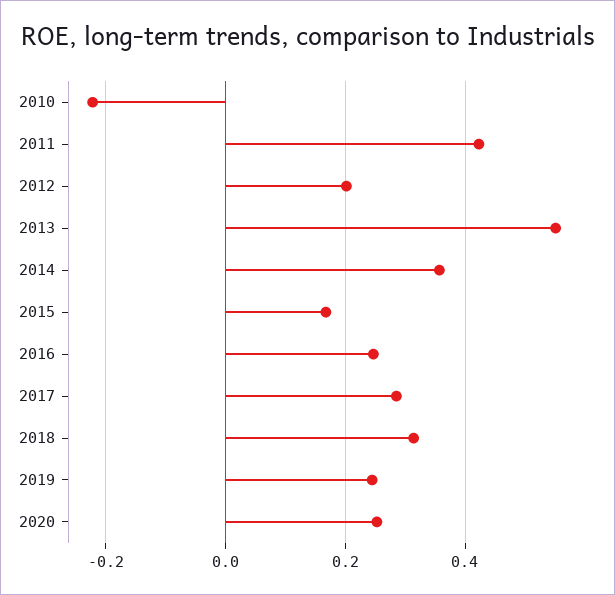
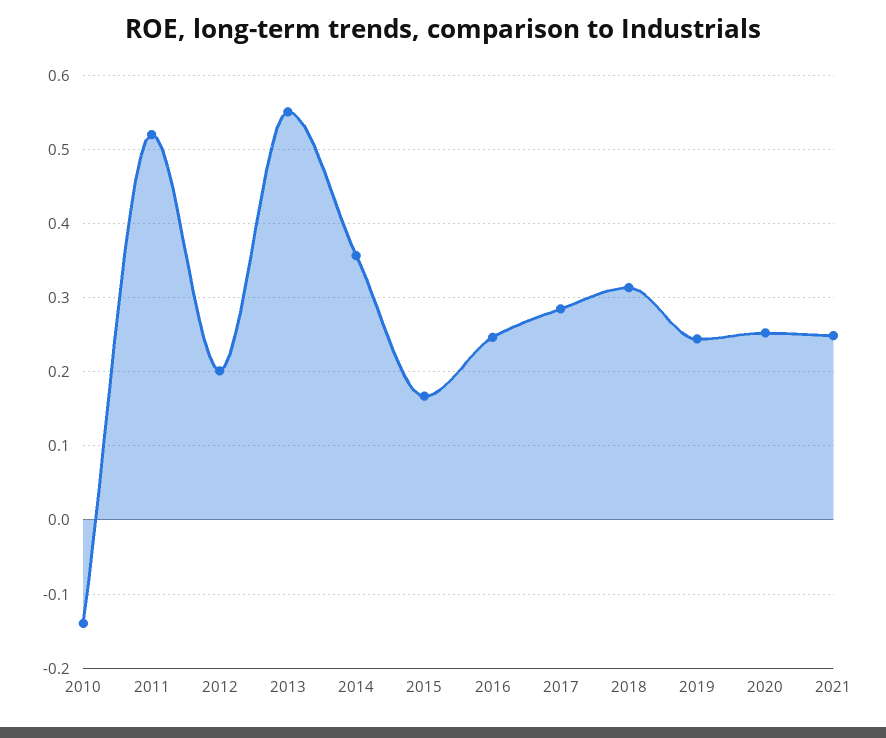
2010: -0.22 -> -0.14
2011: 0.42 -> 0.52
2021: none -> 0.25

